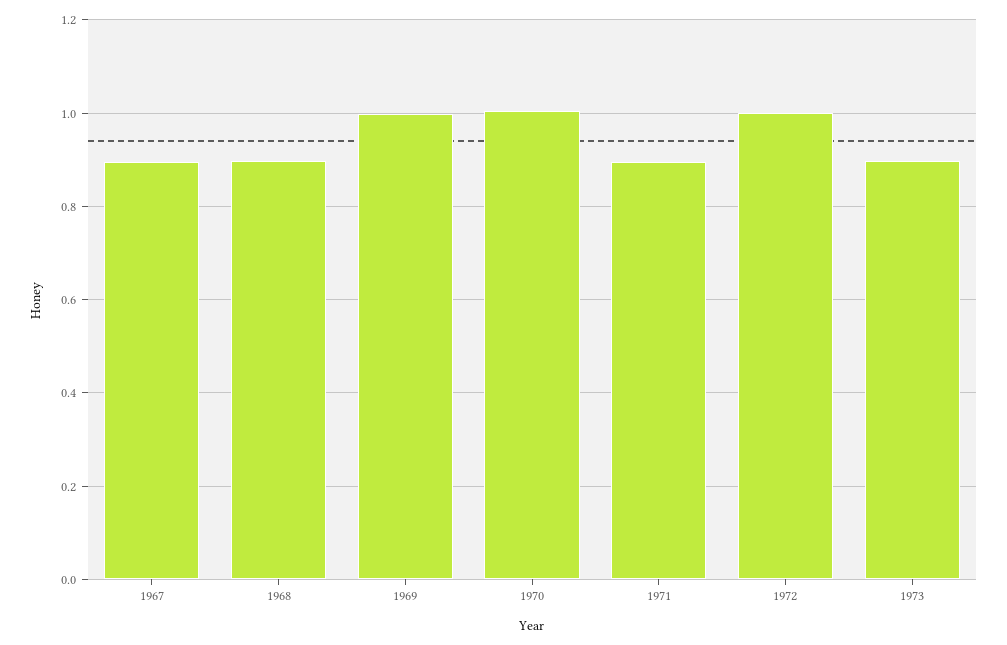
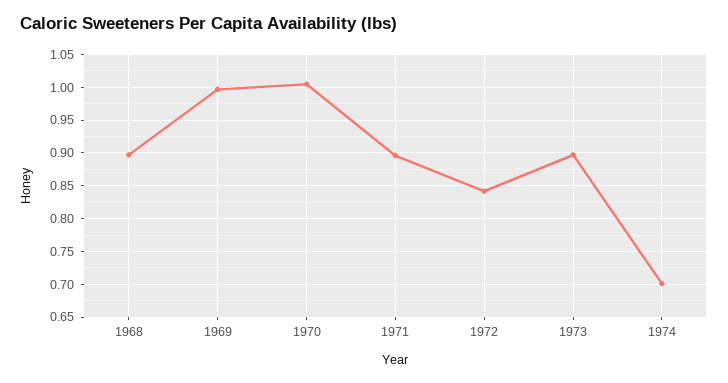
1967: 0.9 -> none
1972: 1 -> 0.84
1974: none -> 0.7

